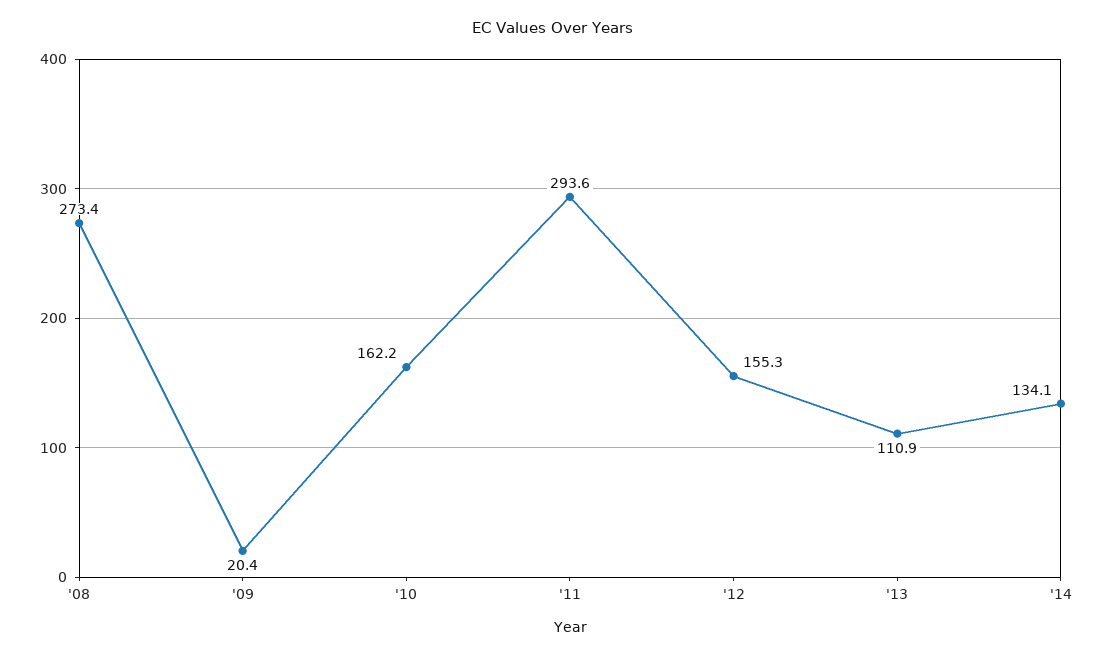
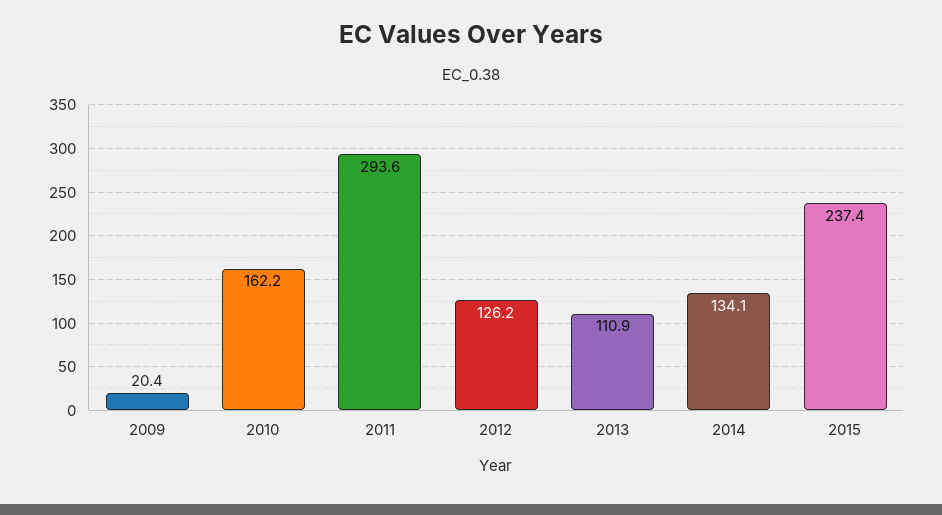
'08: 273.4 -> none
'12: 155.3 -> 126.2
2015: none -> 237.4

